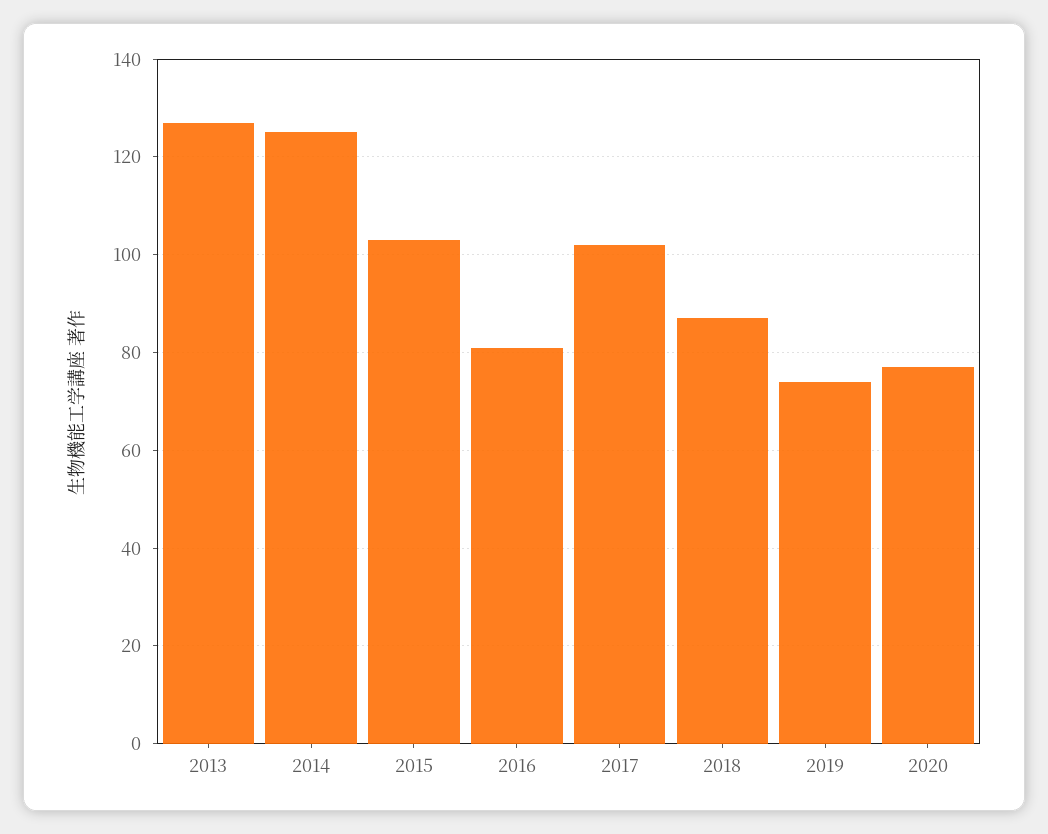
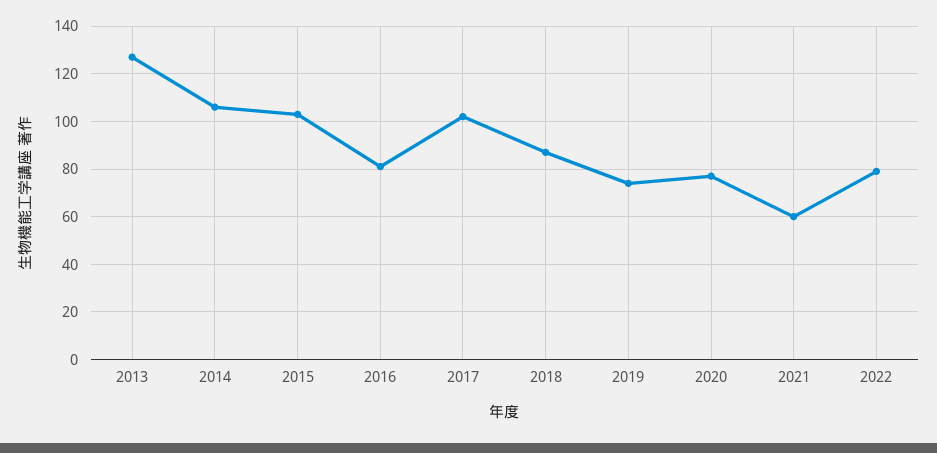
2014: 125 -> 105
2021: none -> 60
2022: none -> 80

